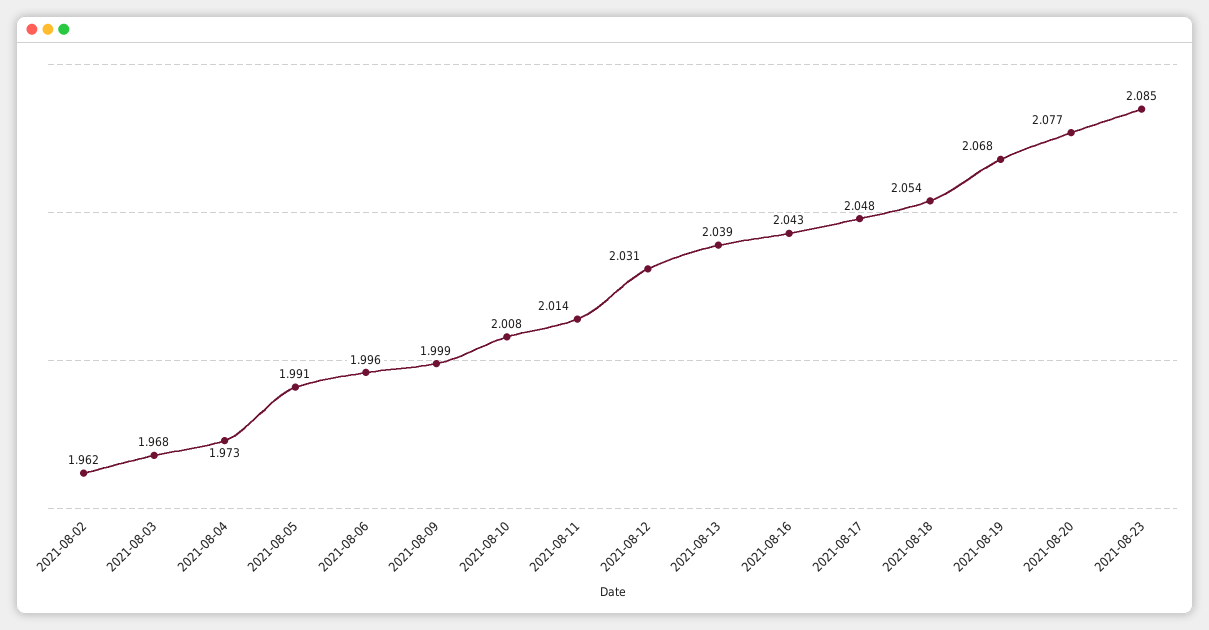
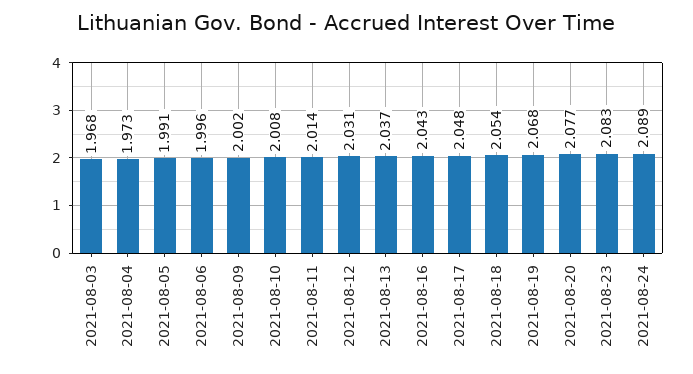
2021-08-02: 1.962 -> none
2021-08-09: 1.999 -> 2.002
2021-08-13: 2.039 -> 2.037
2021-08-23: 2.085 -> 2.083
2021-08-24: none -> 2.089

